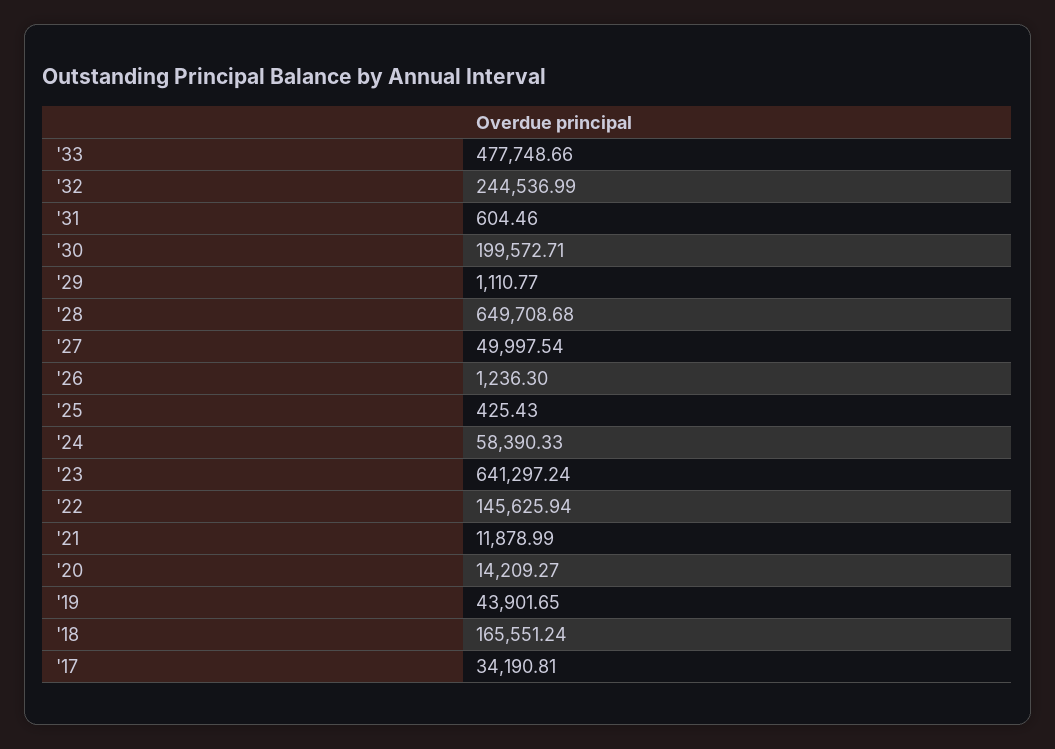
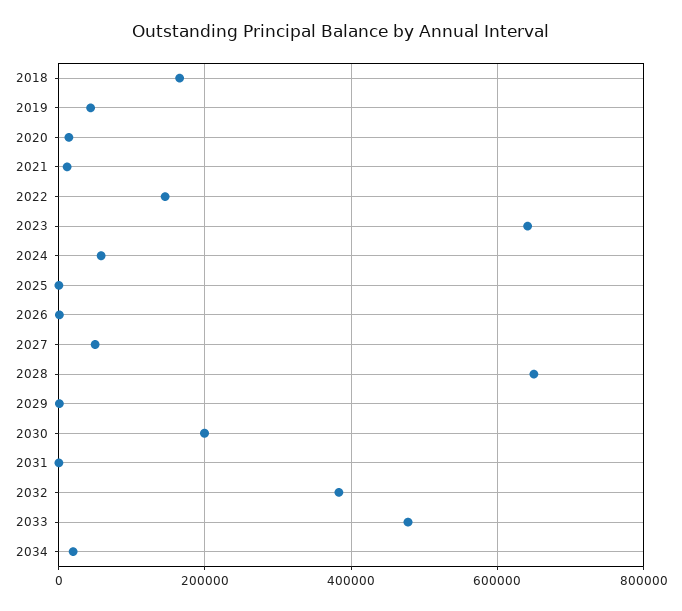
'32: 244536.99 -> 380000
'17: 34190.81 -> none
2034: none -> 20000

